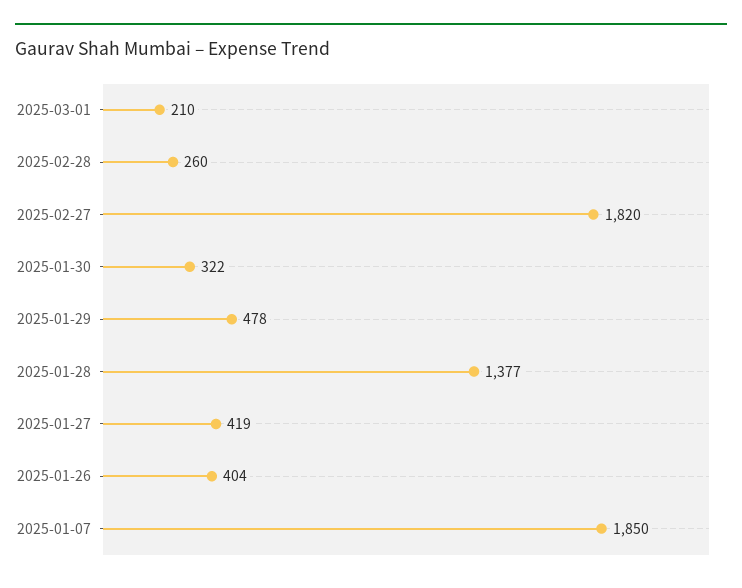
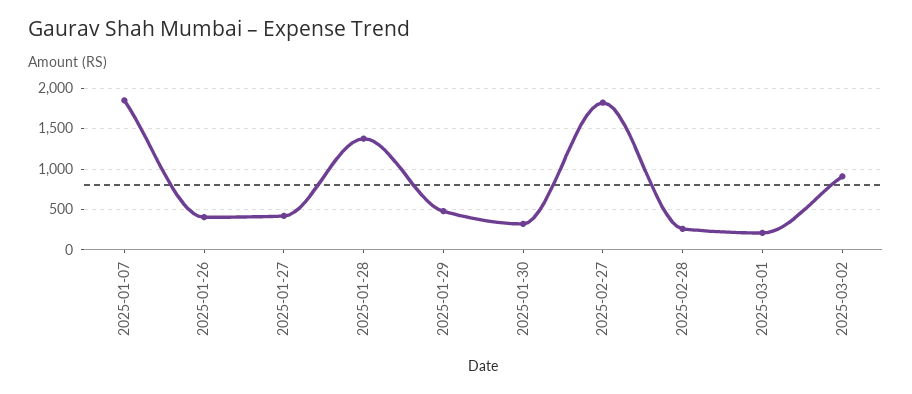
2025-03-02: none -> 900

